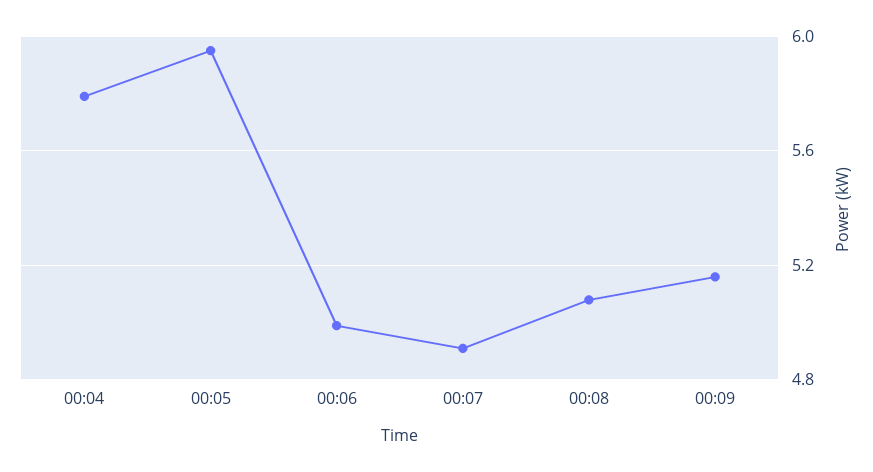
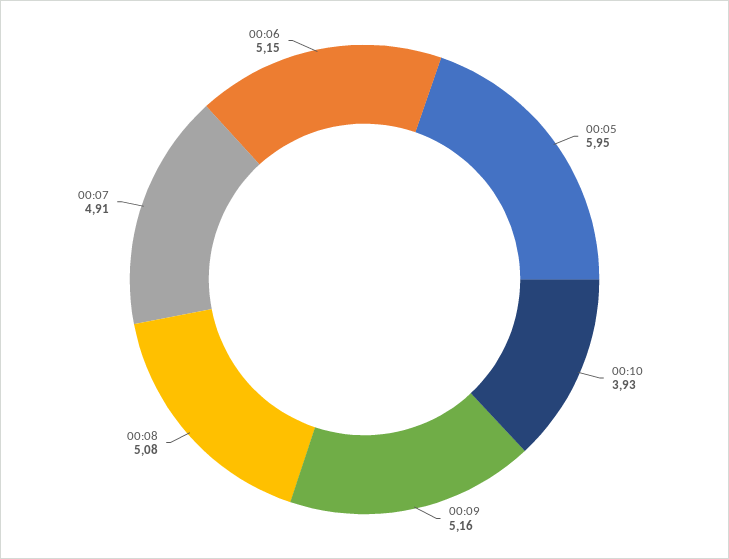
00:04: 5.8 -> none
00:06: 5 -> 5.15
00:10: none -> 3.93

